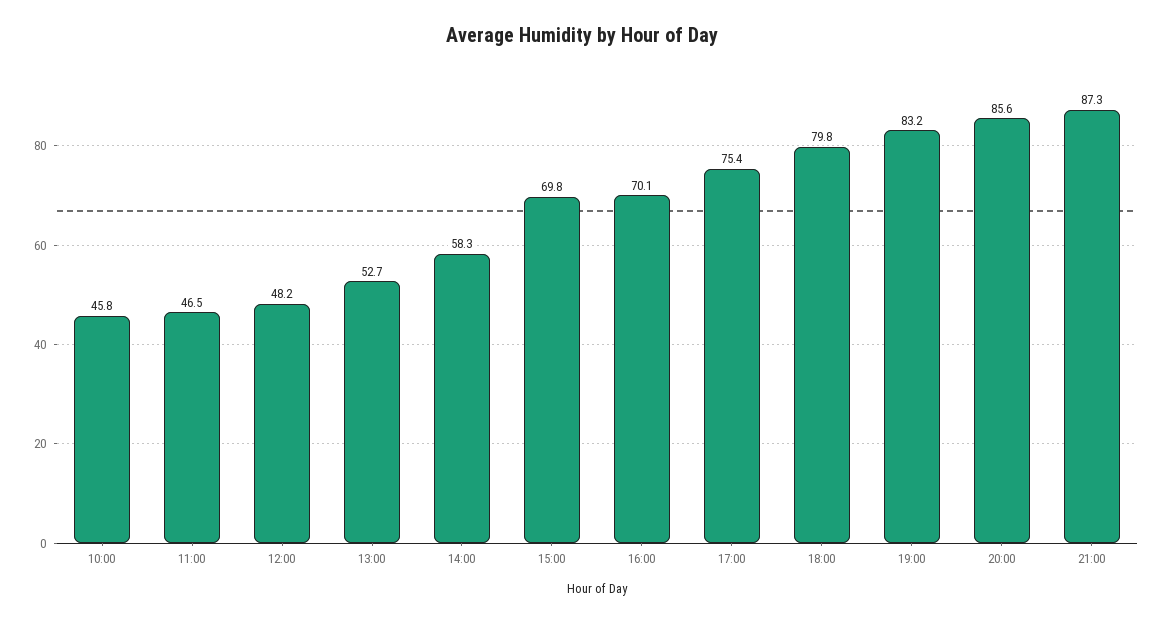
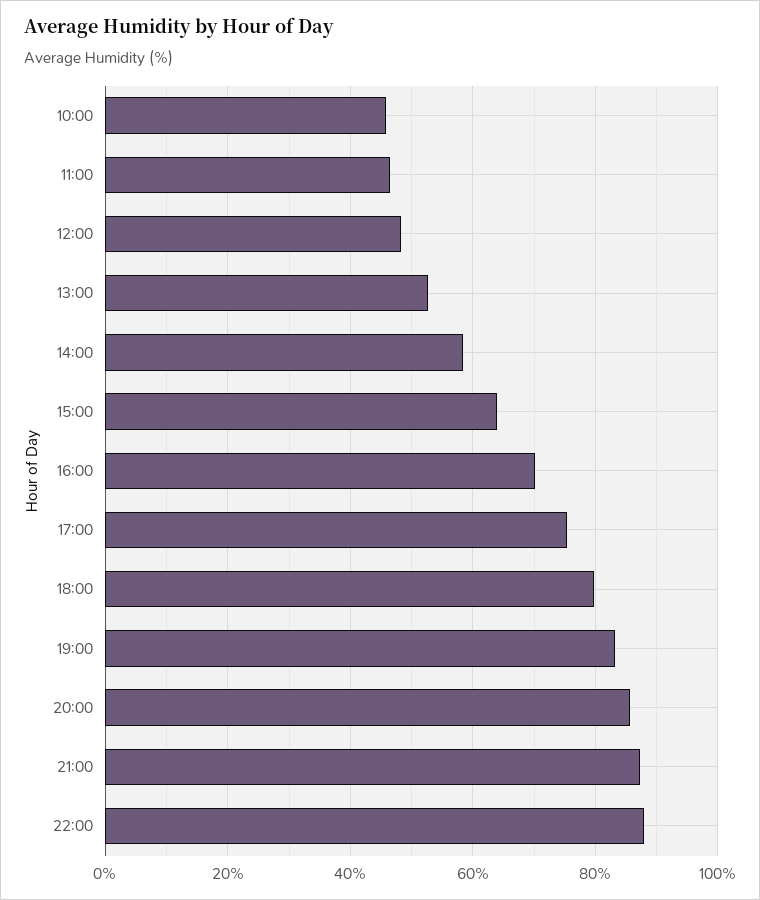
15:00: 69.8 -> 64
22:00: none -> 88

